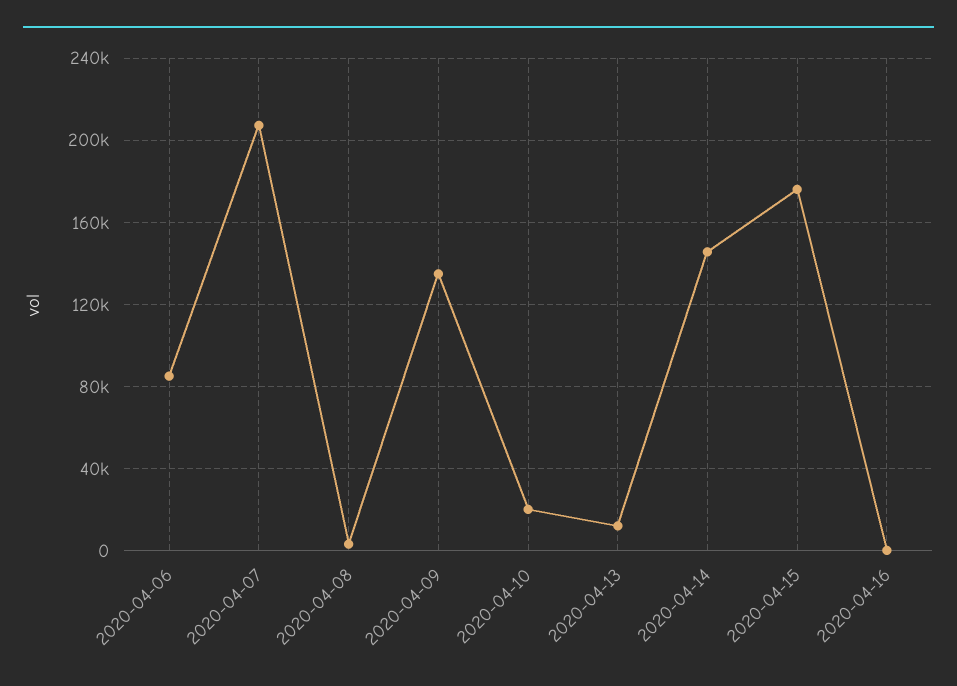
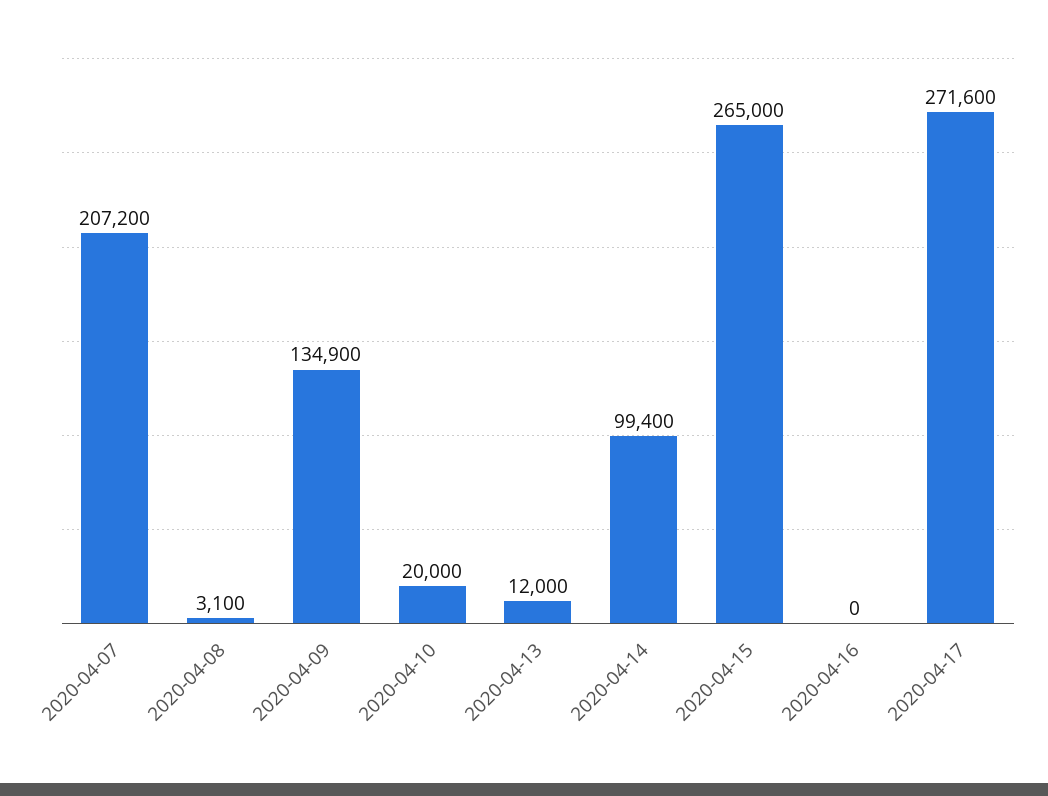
2020-04-06: 85000 -> none
2020-04-14: 145000 -> 99400
2020-04-15: 175000 -> 265000
2020-04-17: none -> 271600

